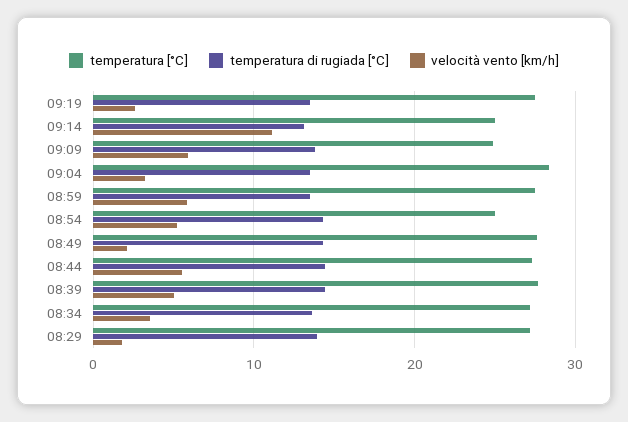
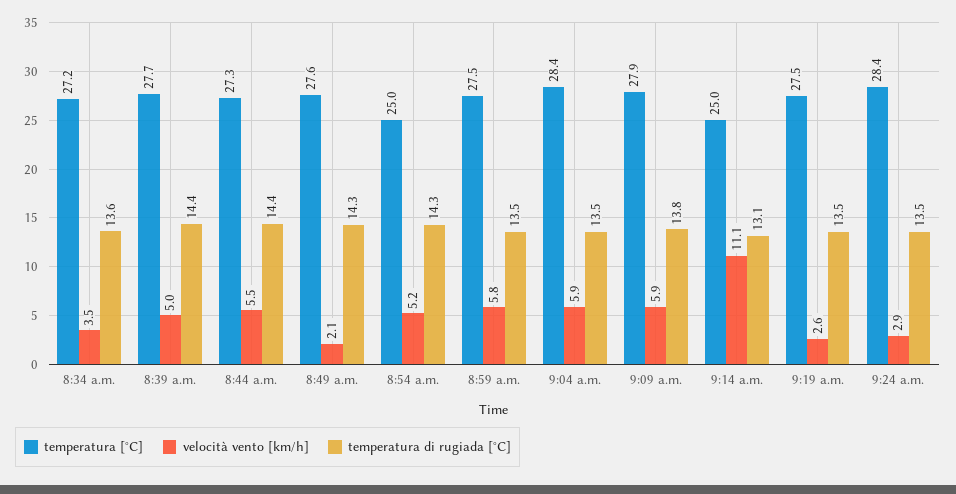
temperatura [°C], 09:09: 25 -> 27.9
velocità vento [km/h], 09:04: 3 -> 5.9
temperatura [°C], 08:29: 27 -> none
temperatura di rugiada [°C], 08:29: 14 -> none
velocità vento [km/h], 08:29: 2 -> none
temperatura [°C], 9:24 a.m.: none -> 28.4
velocità vento [km/h], 9:24 a.m.: none -> 2.9
temperatura di rugiada [°C], 9:24 a.m.: none -> 13.5

